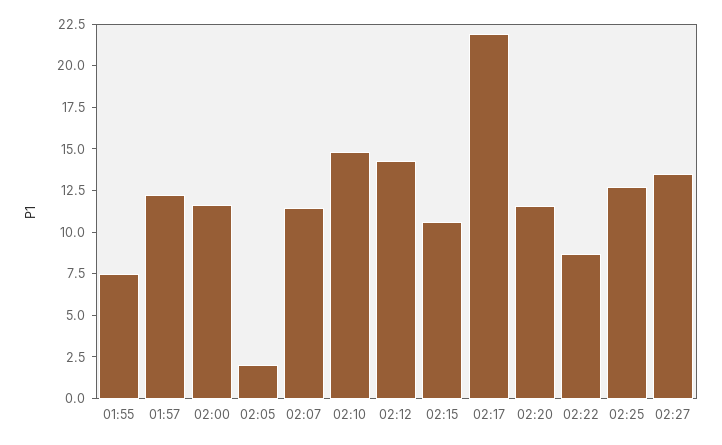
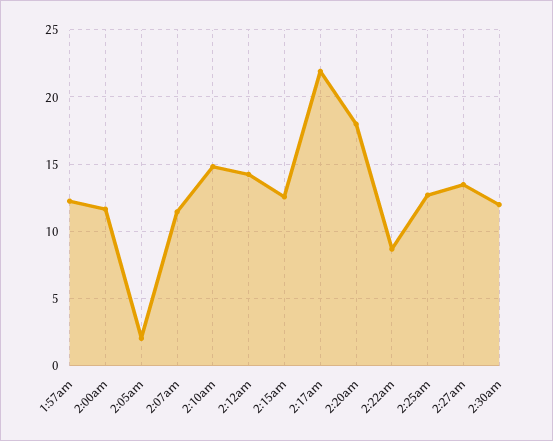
01:55: 7.5 -> none
02:15: 10.5 -> 12.5
02:20: 11.5 -> 18
2:30am: none -> 12

